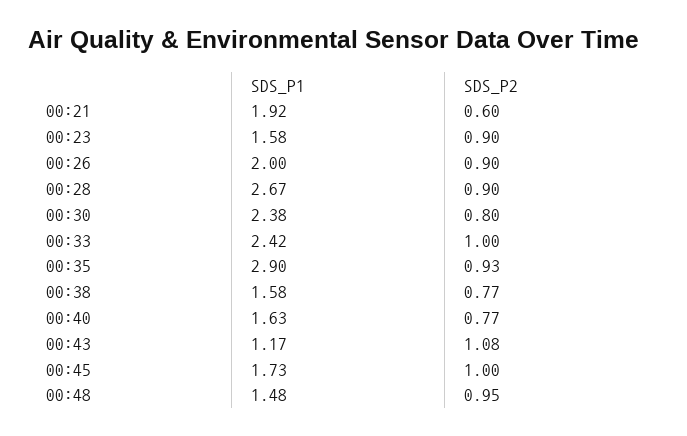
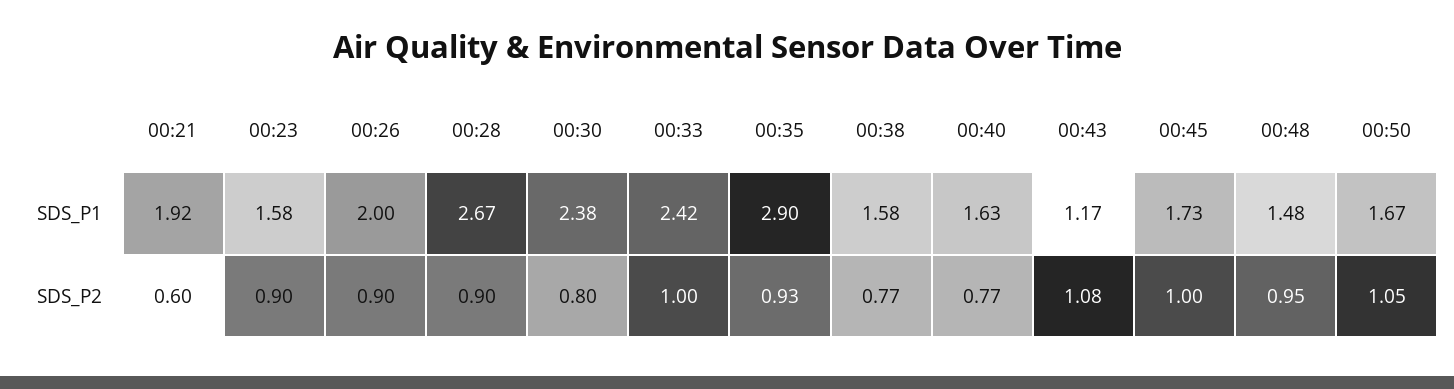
SDS_P1, 00:50: none -> 1.67
SDS_P2, 00:50: none -> 1.05

